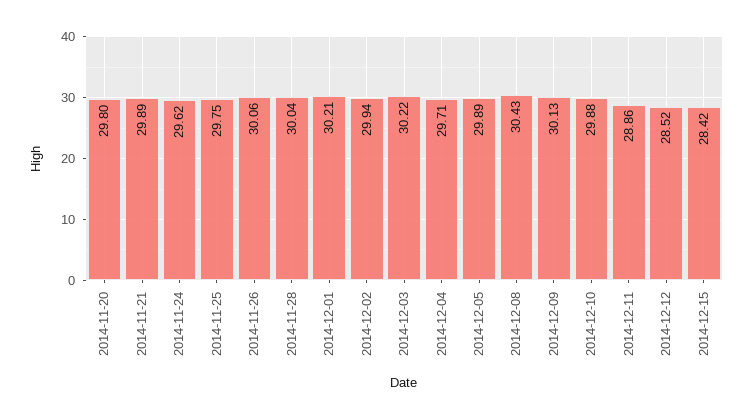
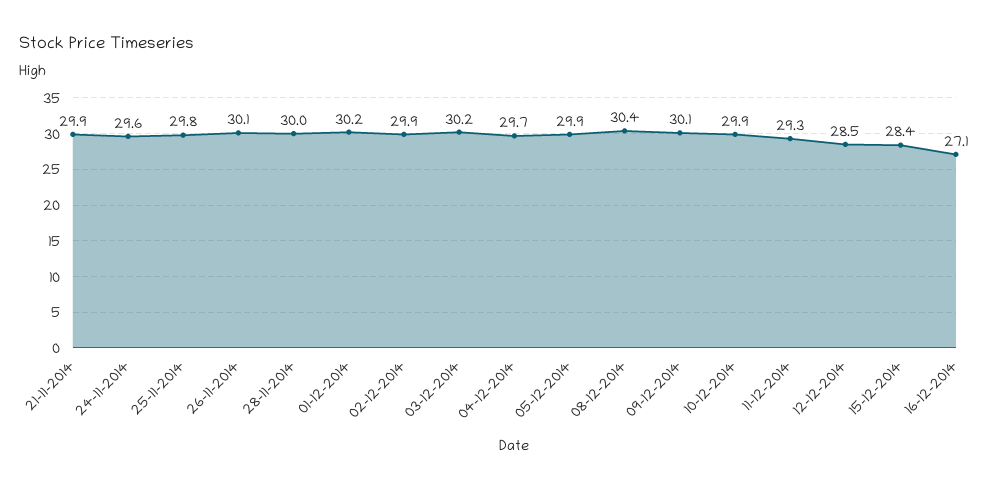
2014-11-20: 29.8 -> none
2014-12-11: 28.86 -> 29.3
16-12-2014: none -> 27.1

